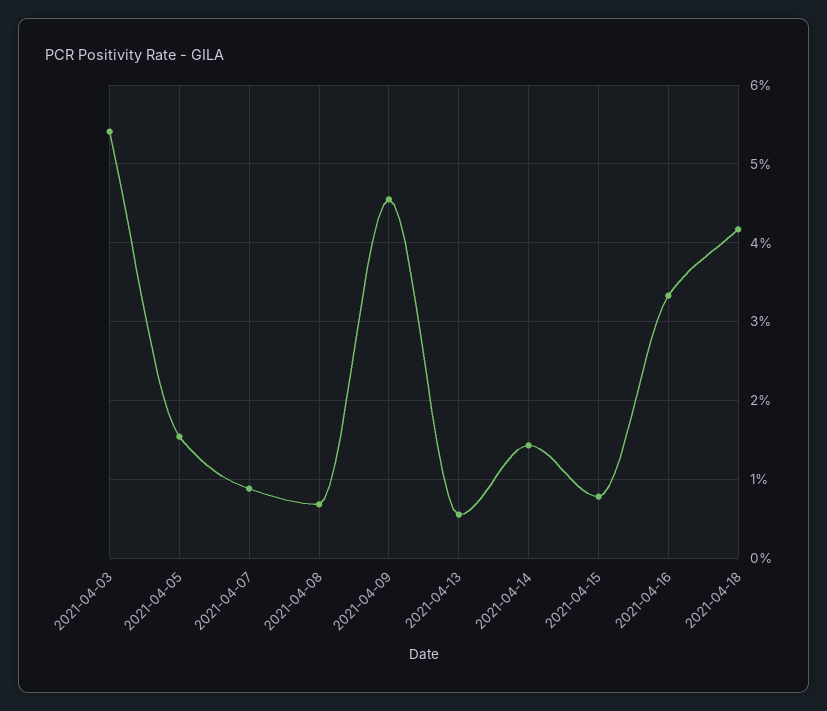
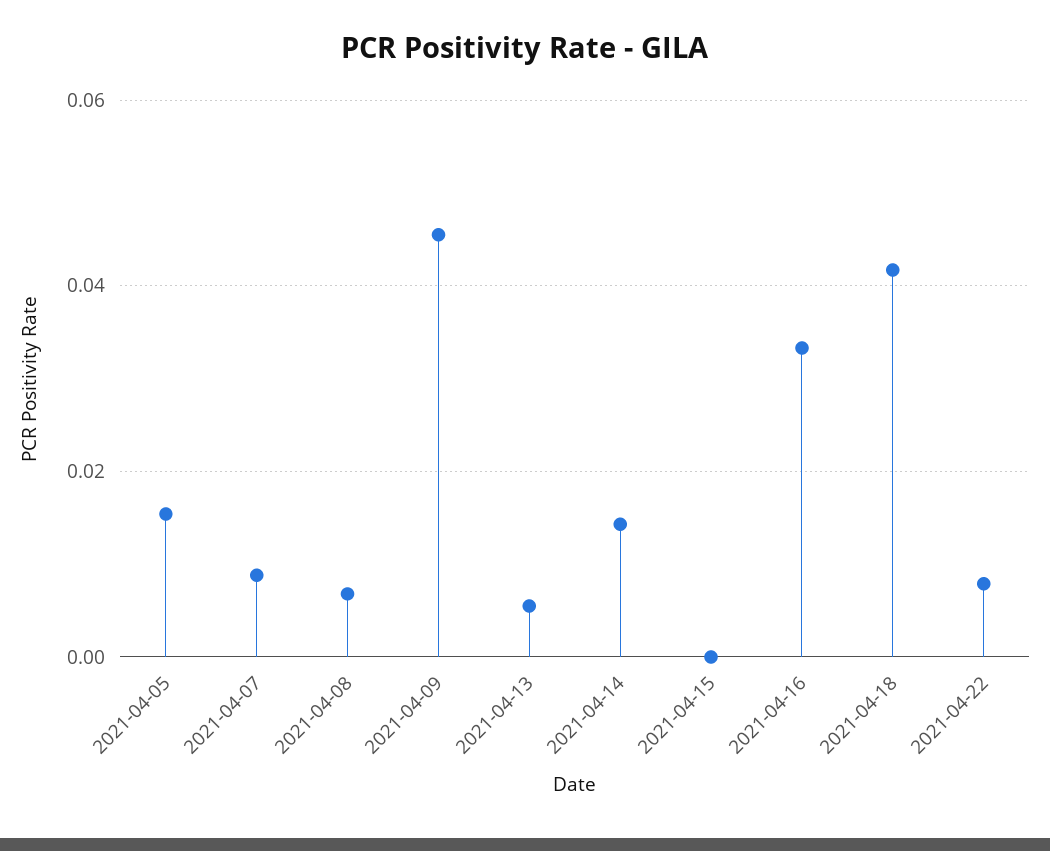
2021-04-03: 0.054 -> none
2021-04-15: 0.008 -> 0
2021-04-22: none -> 0.008

